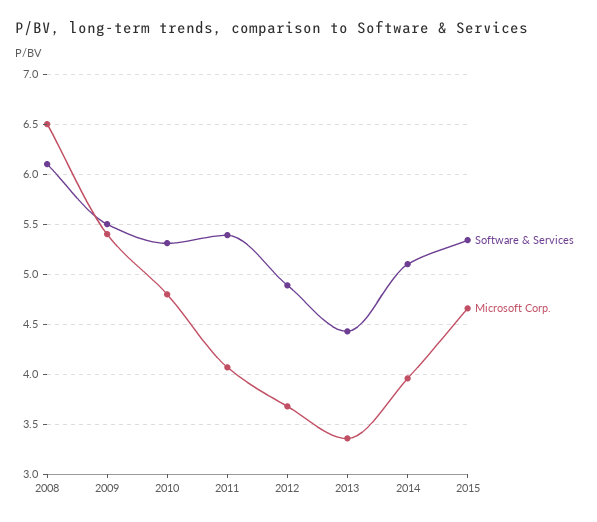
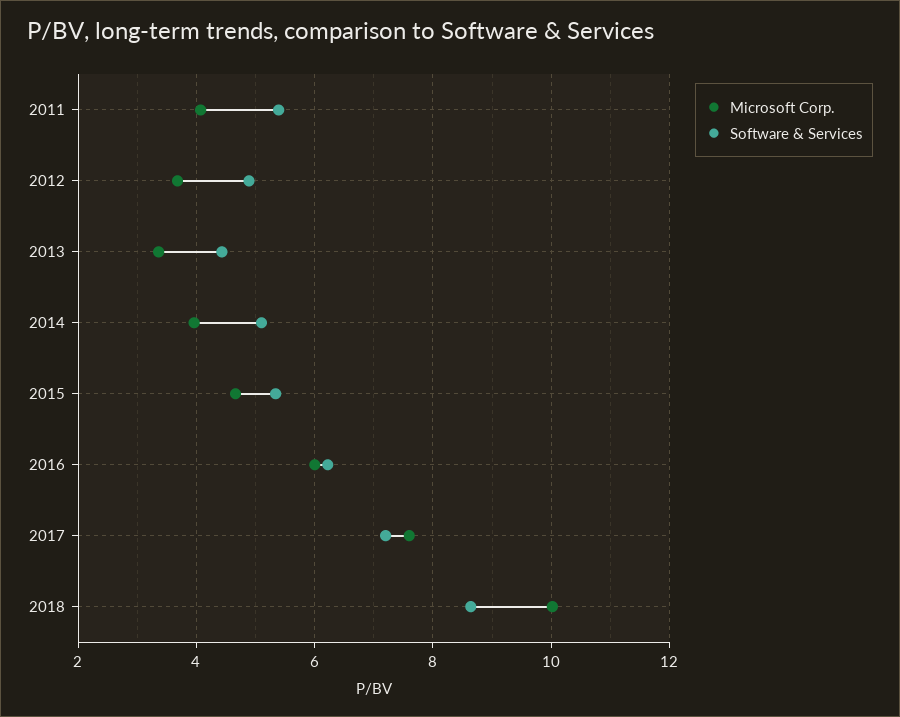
Software & Services, 2008: 6.1 -> none
Microsoft Corp., 2008: 6.5 -> none
Software & Services, 2009: 5.5 -> none
Microsoft Corp., 2009: 5.4 -> none
Software & Services, 2010: 5.3 -> none
Microsoft Corp., 2010: 4.8 -> none
Microsoft Corp., 2016: none -> 6
Software & Services, 2016: none -> 6.2
Microsoft Corp., 2017: none -> 7.6
Software & Services, 2017: none -> 7.2
Microsoft Corp., 2018: none -> 10
Software & Services, 2018: none -> 8.6

